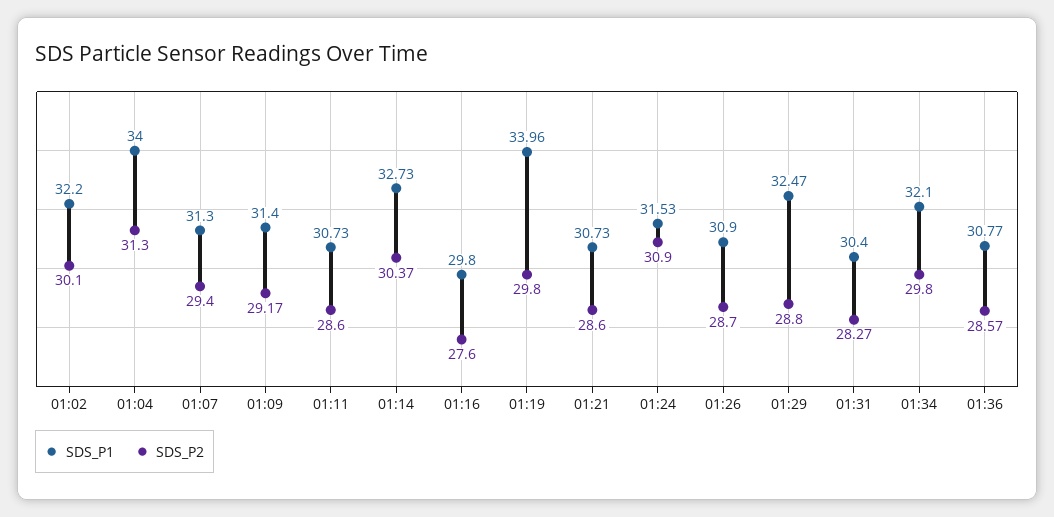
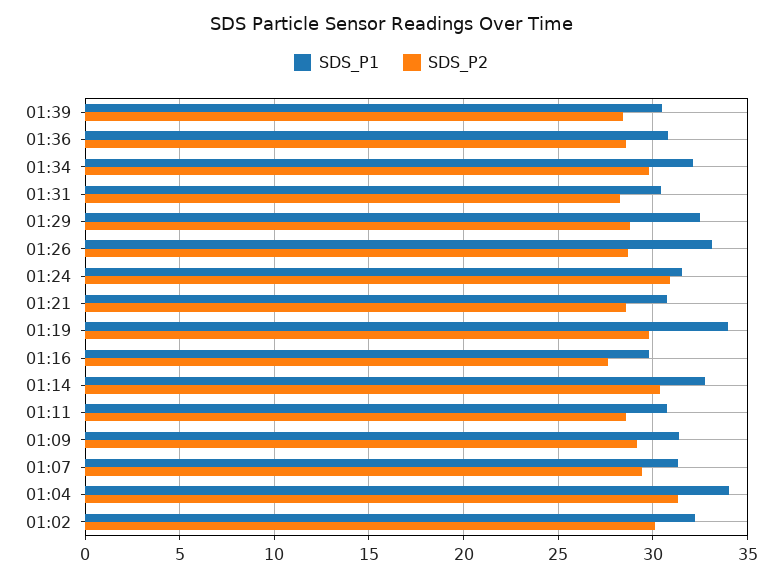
SDS_P1, 01:26: 30.9 -> 33
SDS_P1, 01:39: none -> 30.5
SDS_P2, 01:39: none -> 28.5

